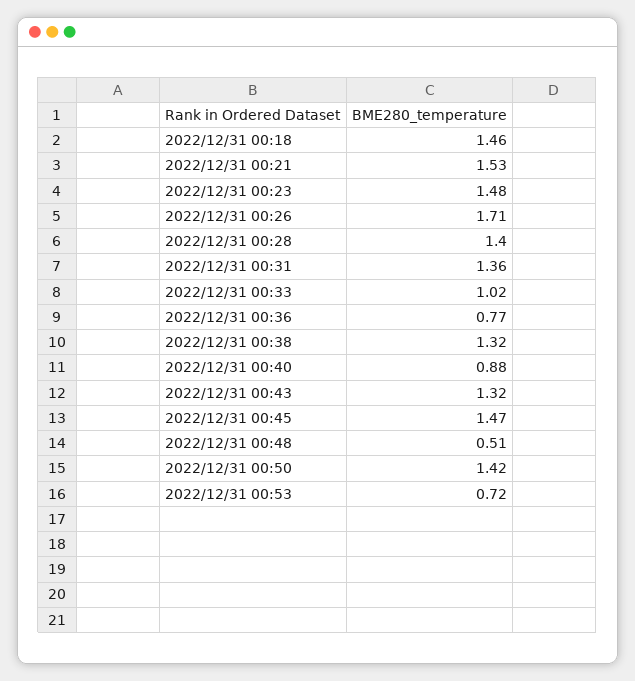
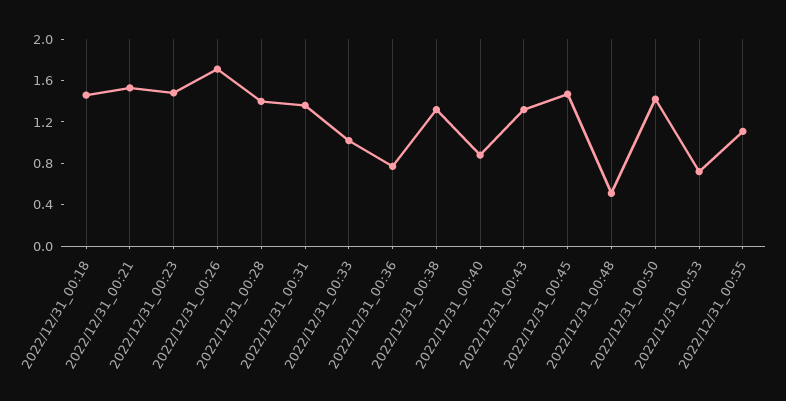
2022/12/31_00:55: none -> 1.1

